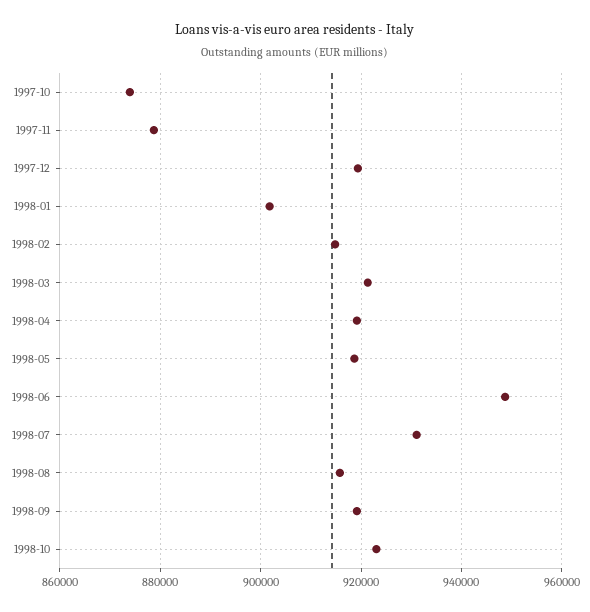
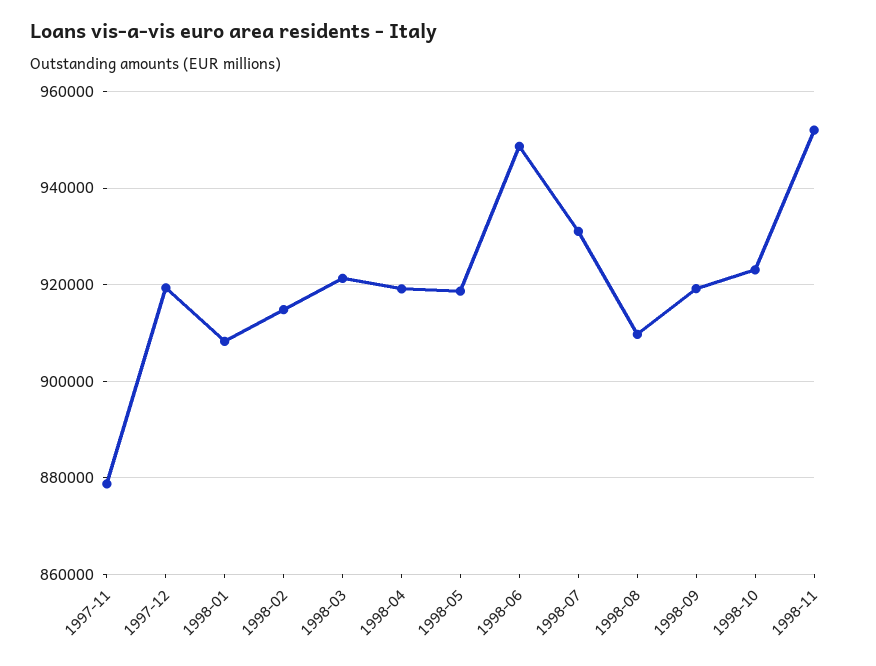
1997-10: 874000 -> none
1998-01: 902000 -> 908000
1998-08: 916000 -> 910000
1998-11: none -> 952000

